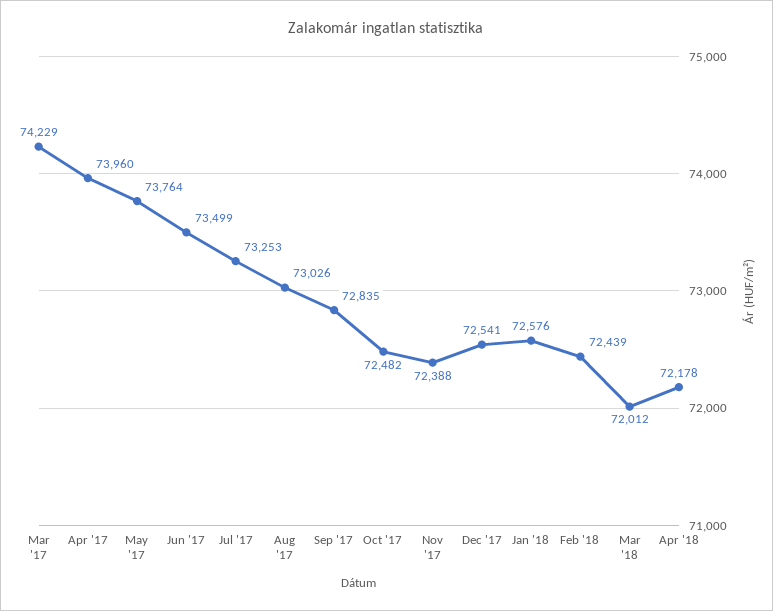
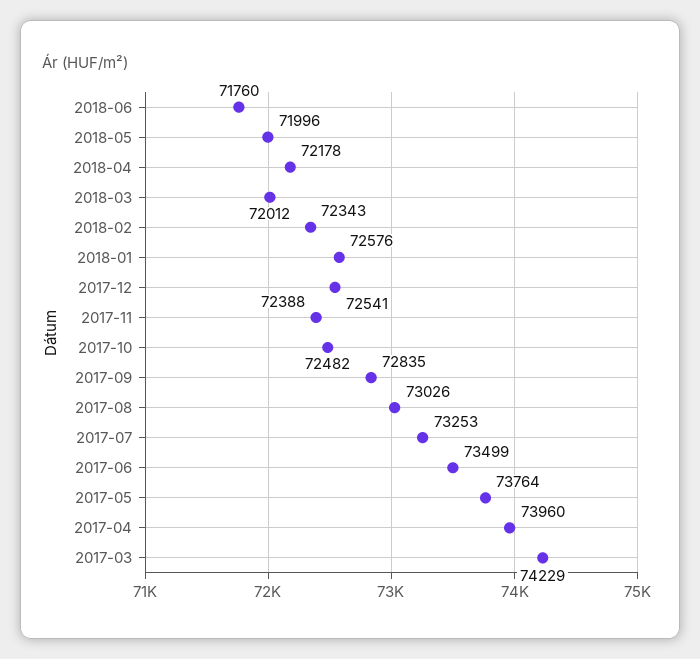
Feb '18: 72439 -> 72343
2018-06: none -> 71760
2018-05: none -> 71996

